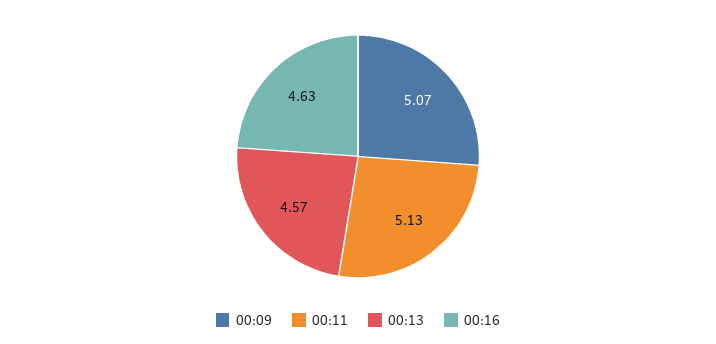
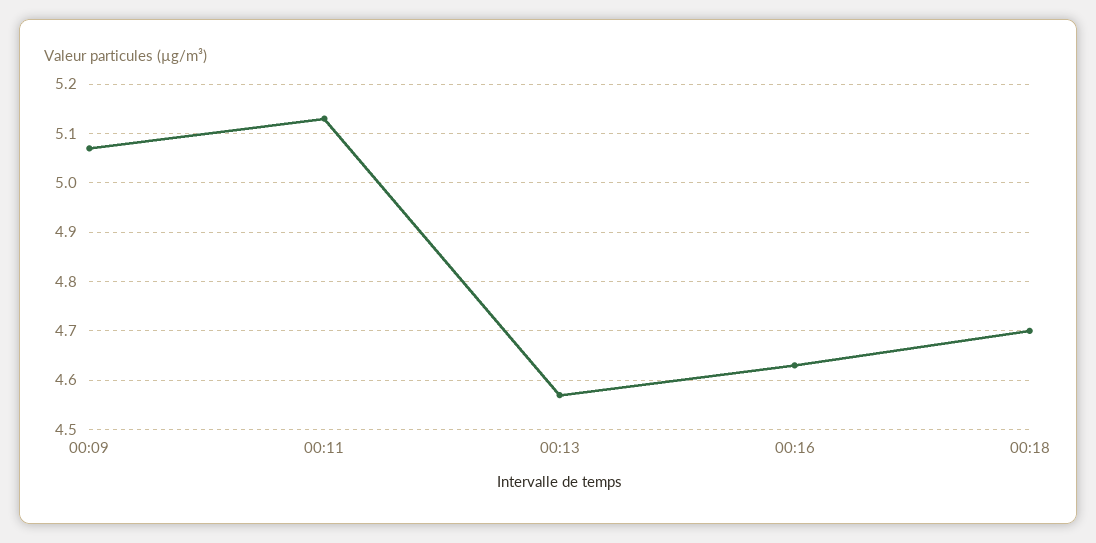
00:18: none -> 4.7

